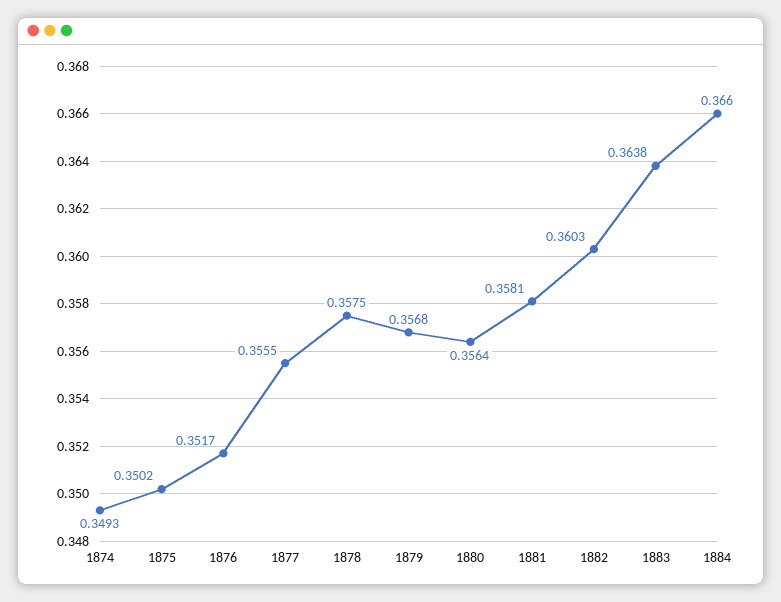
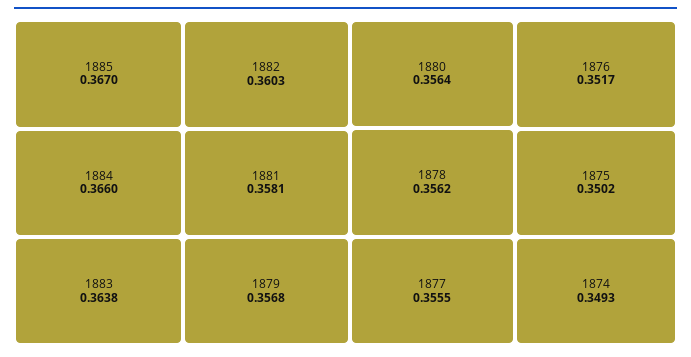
1878: 0.3575 -> 0.3562
1885: none -> 0.367

